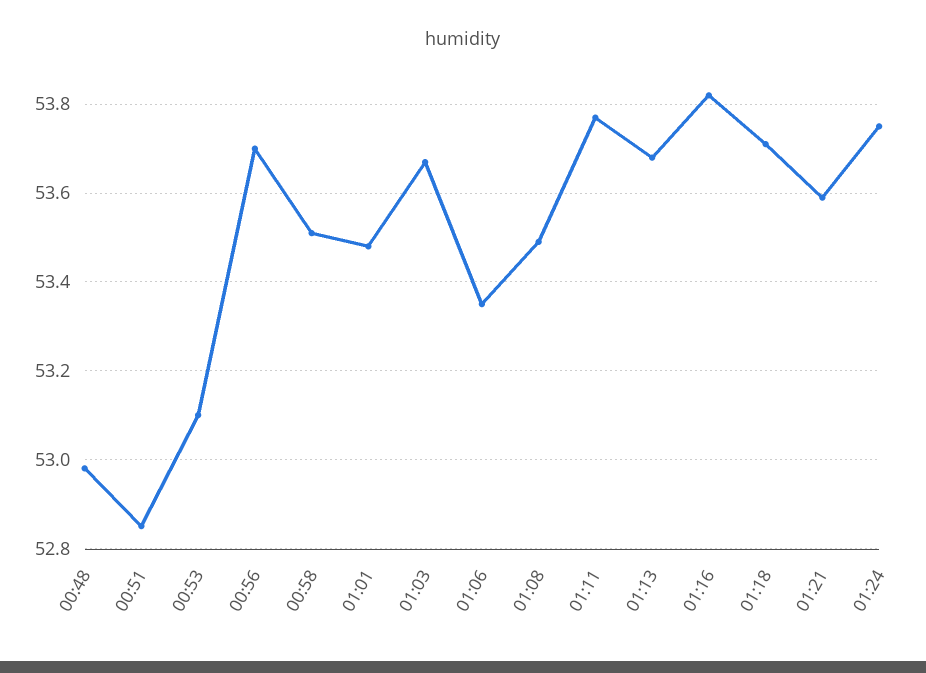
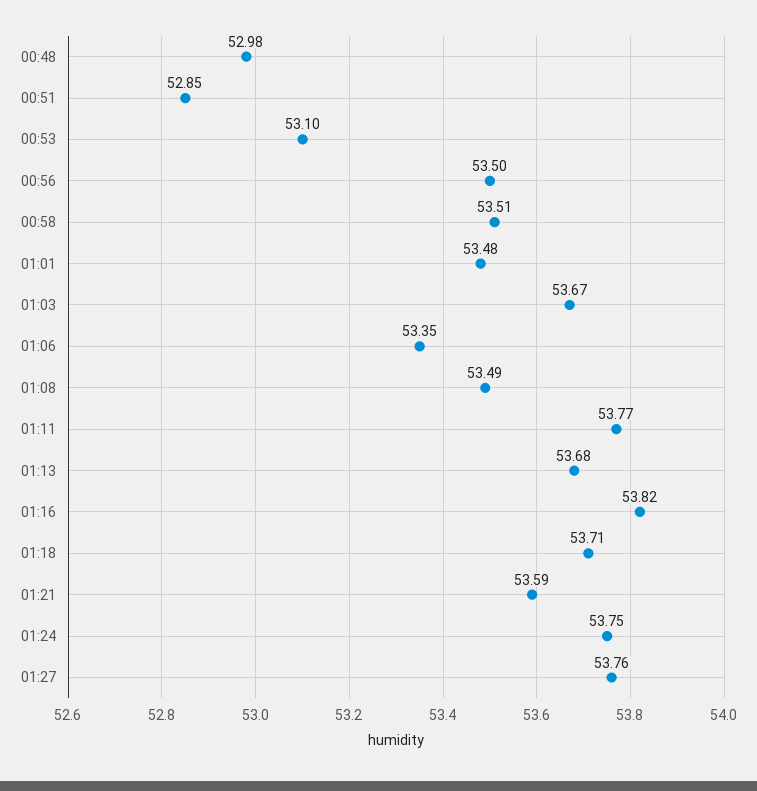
00:56: 53.7 -> 53.5
01:27: none -> 53.76

